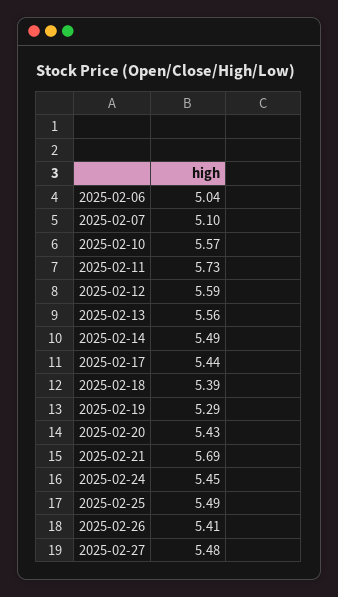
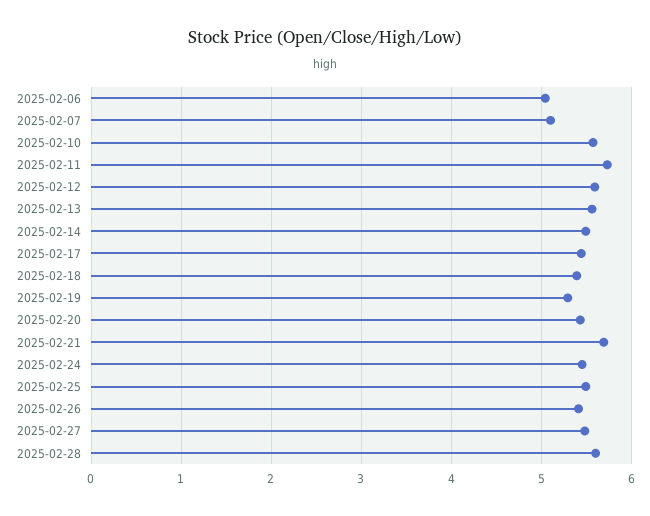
2025-02-28: none -> 5.6

